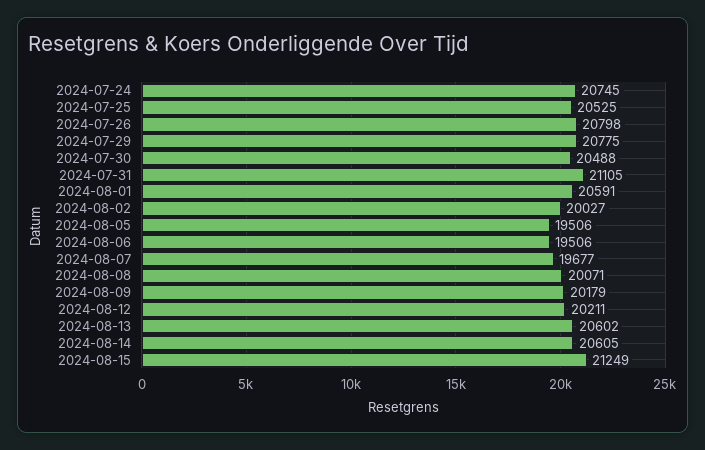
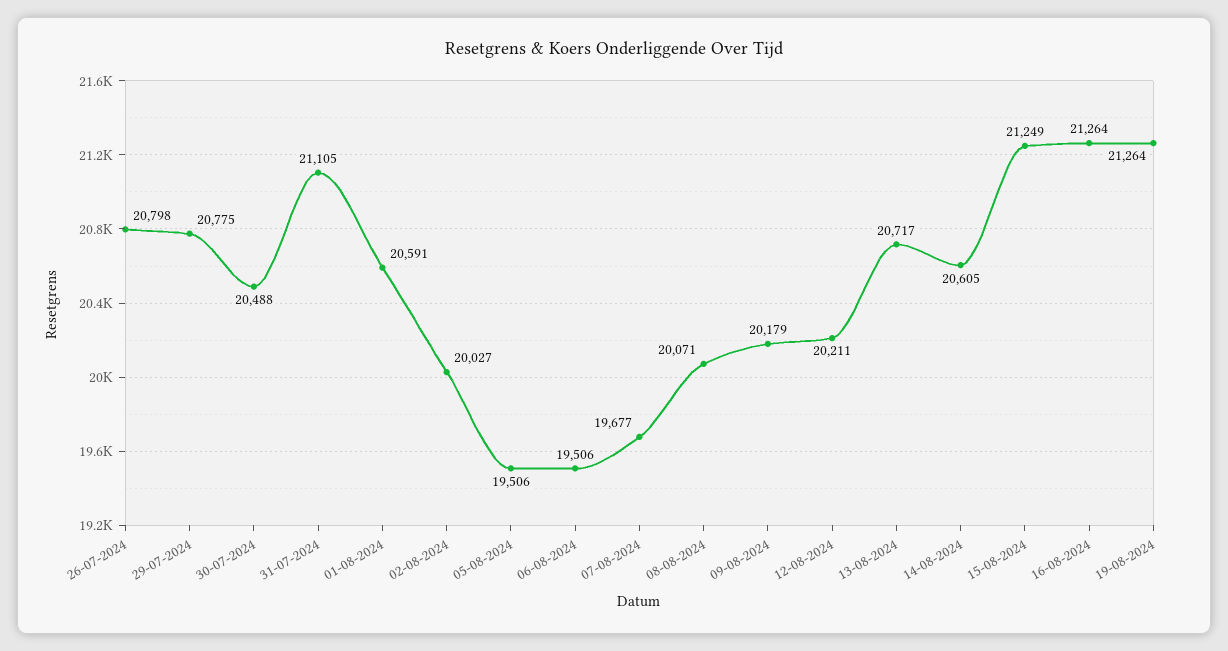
2024-07-24: 20745 -> none
2024-07-25: 20525 -> none
2024-08-13: 20602 -> 20717
16-08-2024: none -> 21264
19-08-2024: none -> 21264

